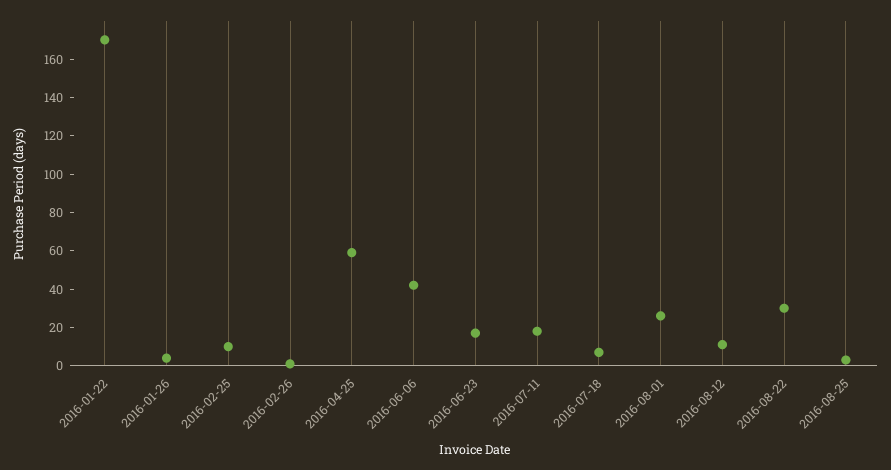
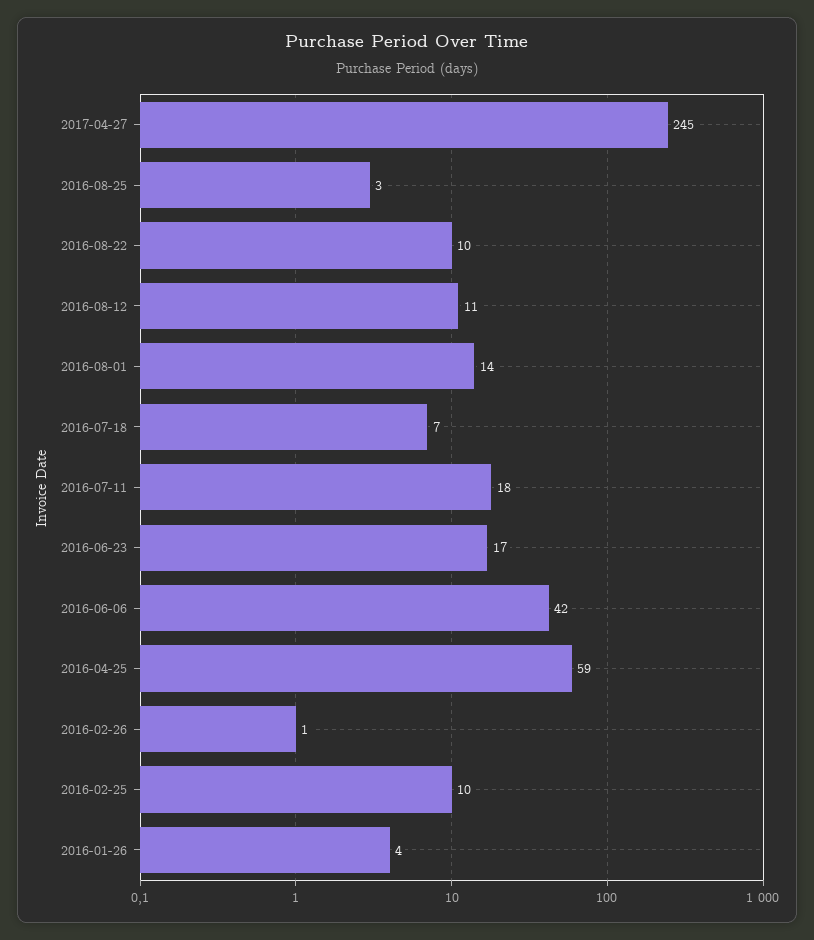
2016-01-22: 170 -> none
2016-08-01: 25 -> 14
2016-08-22: 30 -> 10
2017-04-27: none -> 245

